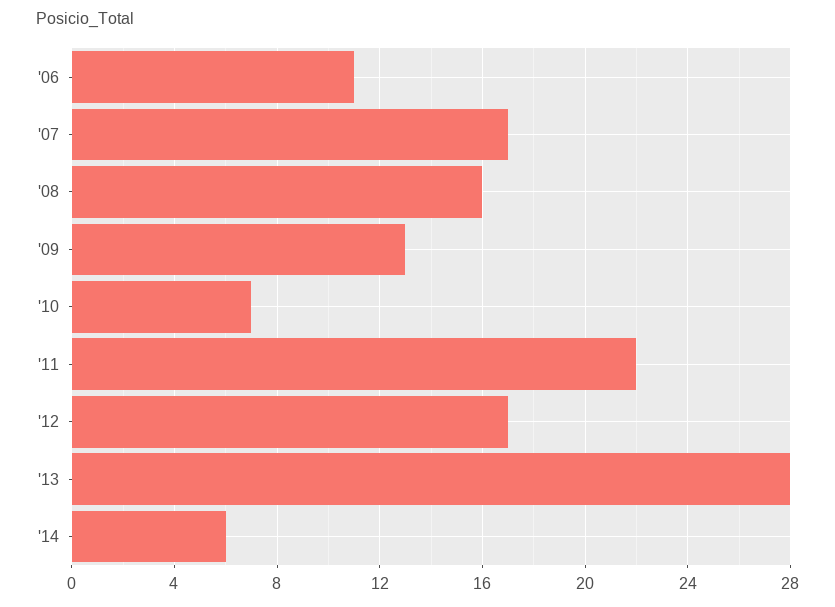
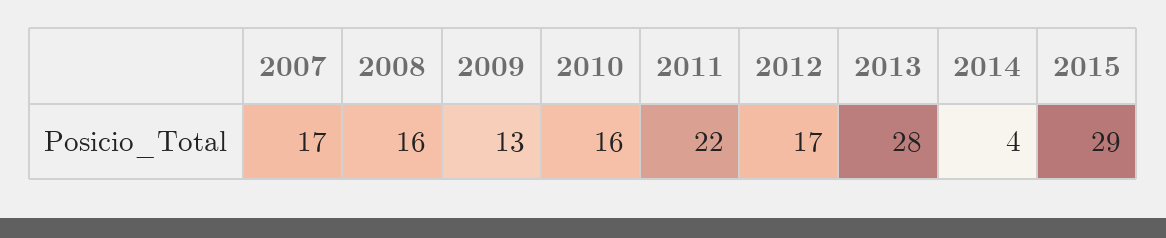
'06: 11 -> none
'10: 7 -> 16
'14: 6 -> 4
2015: none -> 29

